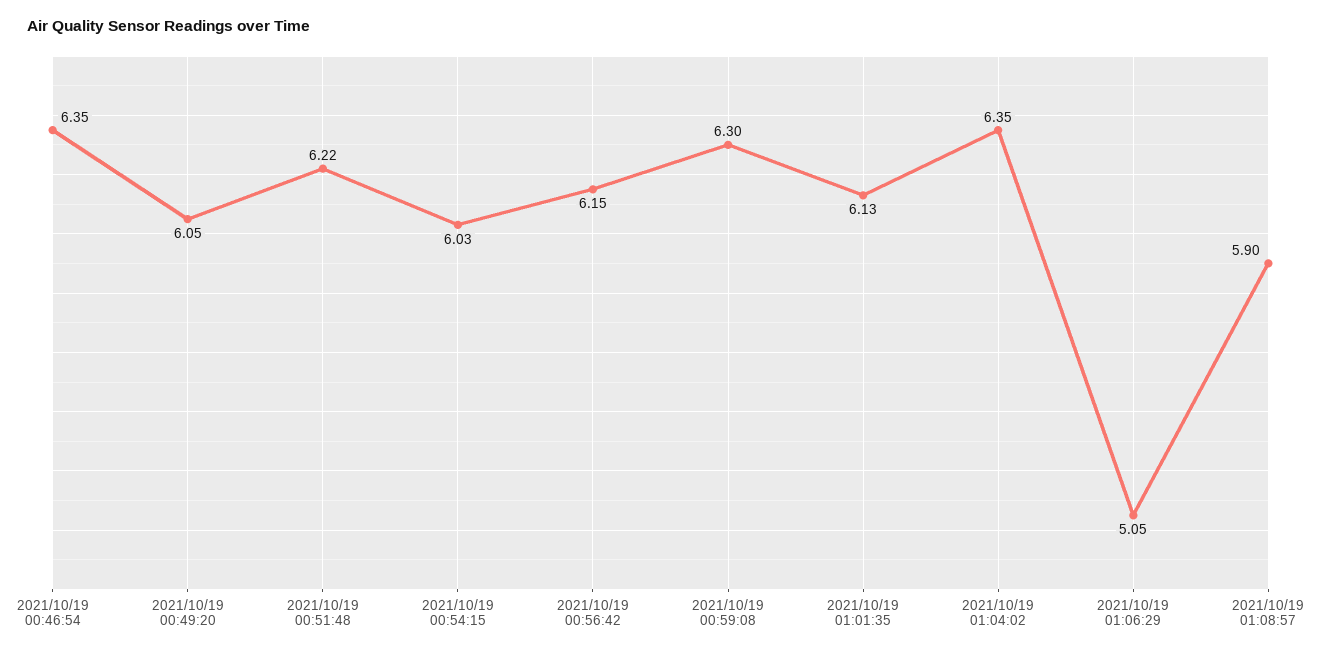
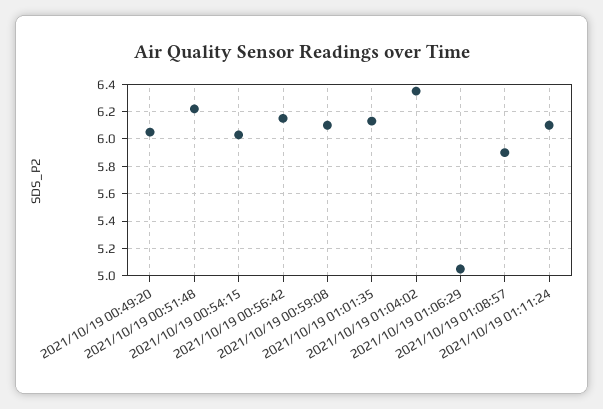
2021/10/19 00:46:54: 6.35 -> none
2021/10/19 00:59:08: 6.3 -> 6.1
2021/10/19 01:11:24: none -> 6.1

